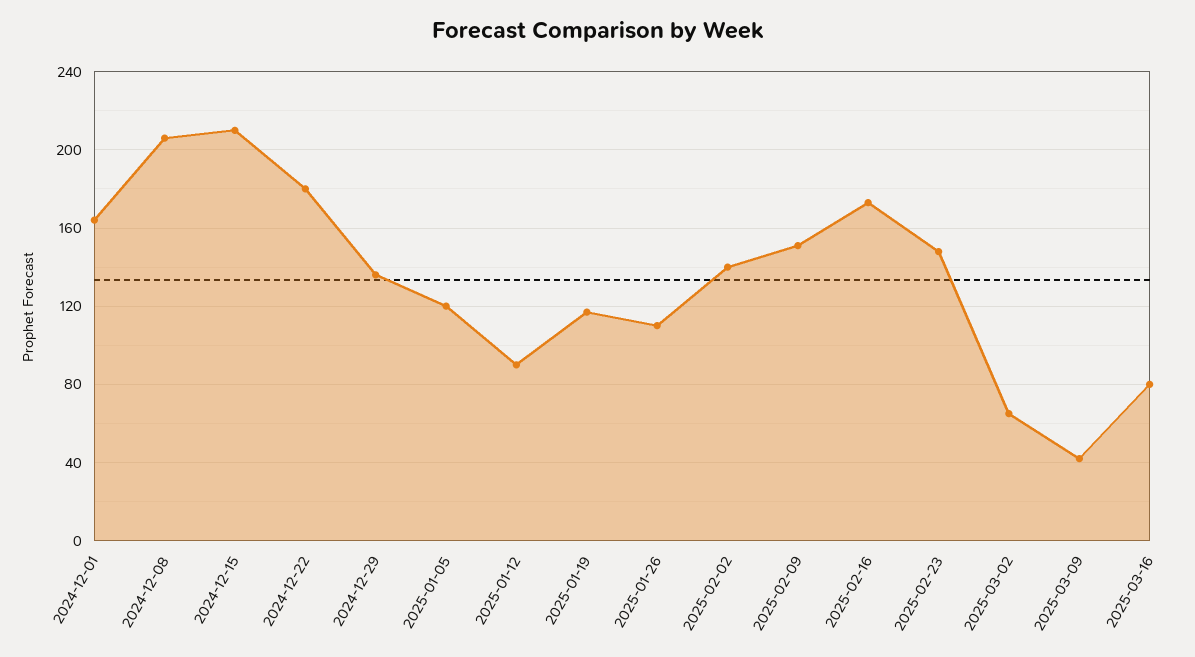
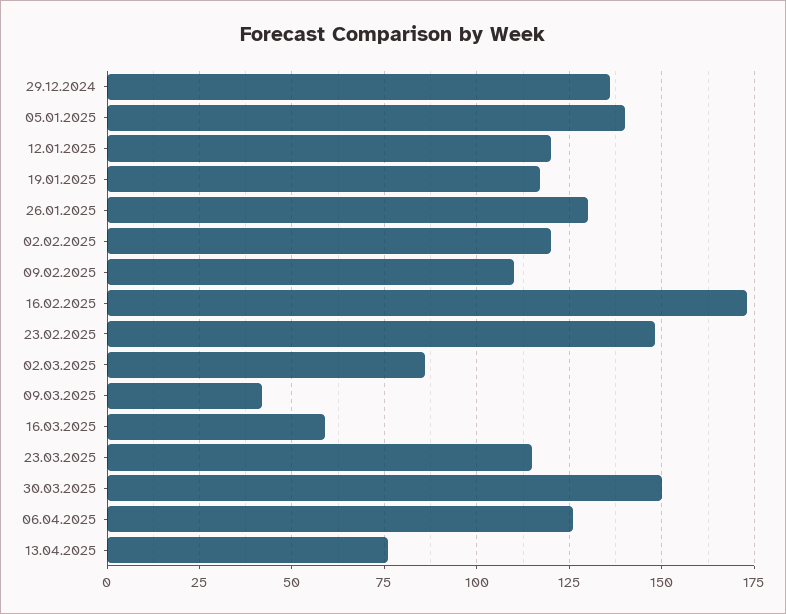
2024-12-01: 165 -> none
2024-12-08: 205 -> none
2024-12-15: 210 -> none
2024-12-22: 180 -> none
2025-01-05: 120 -> 140
2025-01-12: 90 -> 120
2025-01-26: 110 -> 130
2025-02-02: 140 -> 120
2025-02-09: 150 -> 110
2025-03-02: 65 -> 85
2025-03-16: 80 -> 60
23.03.2025: none -> 115
30.03.2025: none -> 150
06.04.2025: none -> 125
13.04.2025: none -> 75

